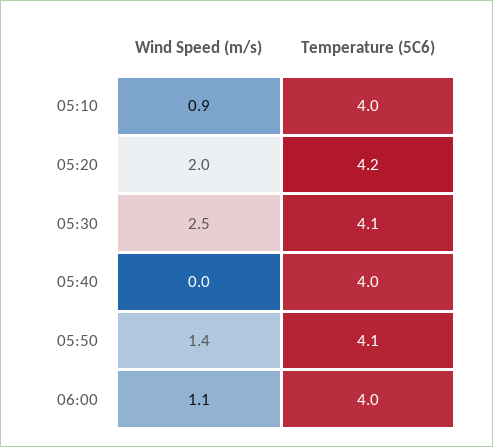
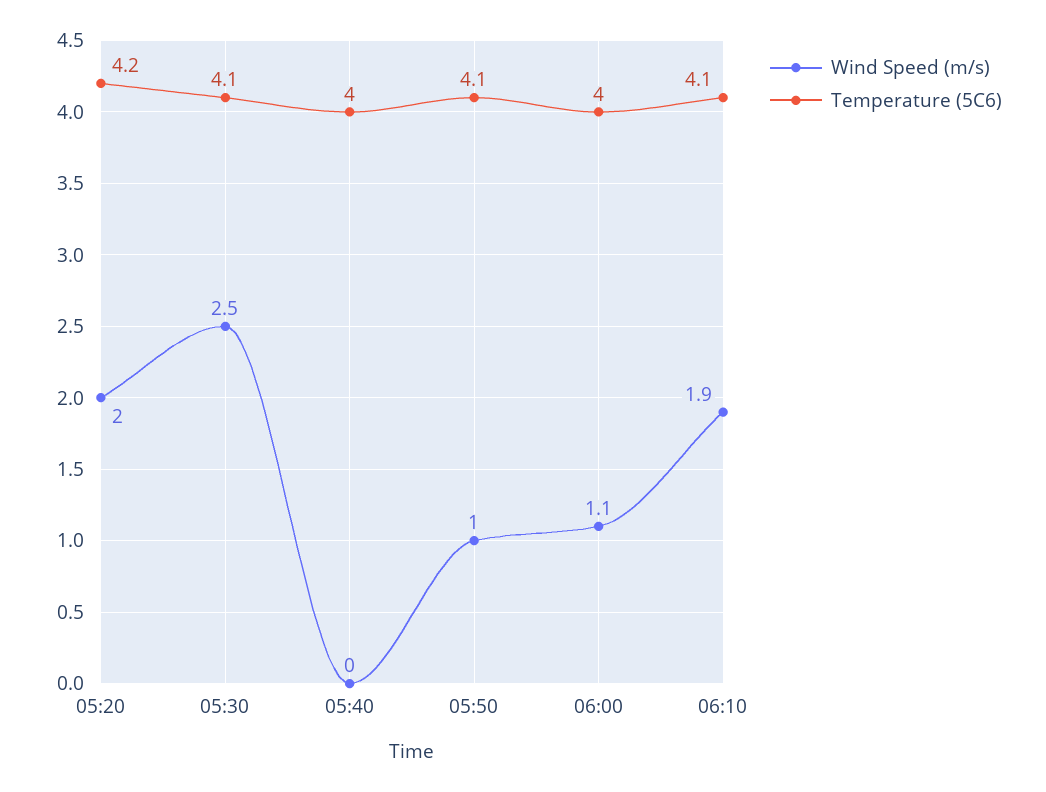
Wind Speed (m/s), 05:10: 0.9 -> none
Temperature (5C6), 05:10: 4 -> none
Wind Speed (m/s), 05:50: 1.4 -> 1
Wind Speed (m/s), 06:10: none -> 1.9
Temperature (5C6), 06:10: none -> 4.1

